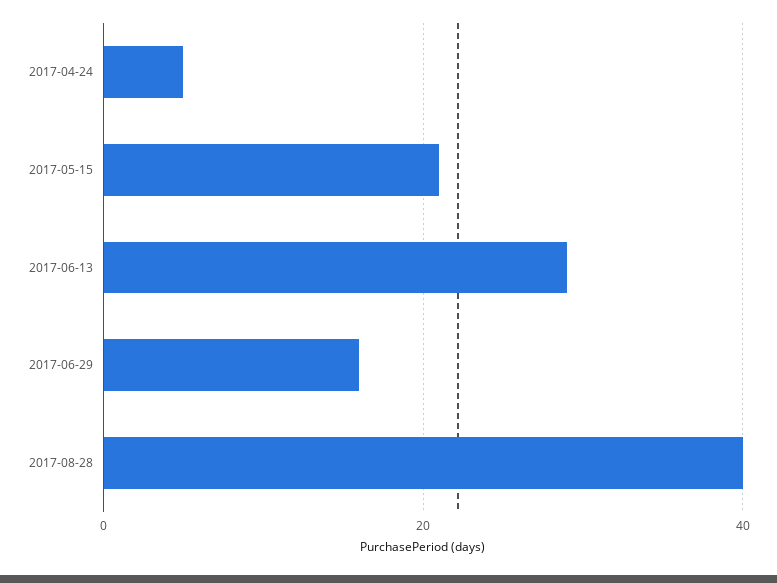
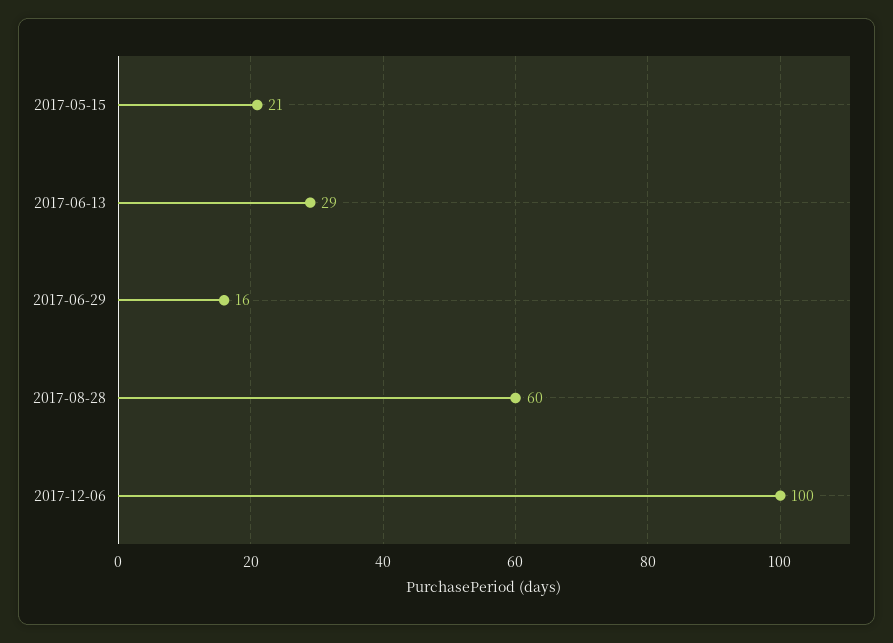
2017-04-24: 5 -> none
2017-08-28: 40 -> 60
2017-12-06: none -> 100

